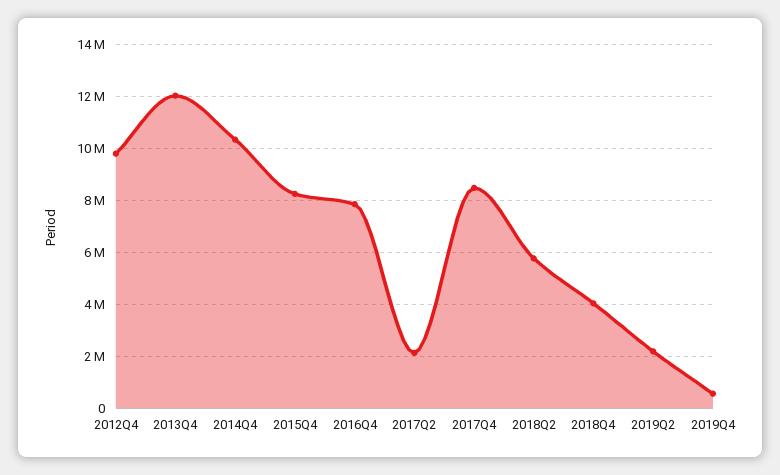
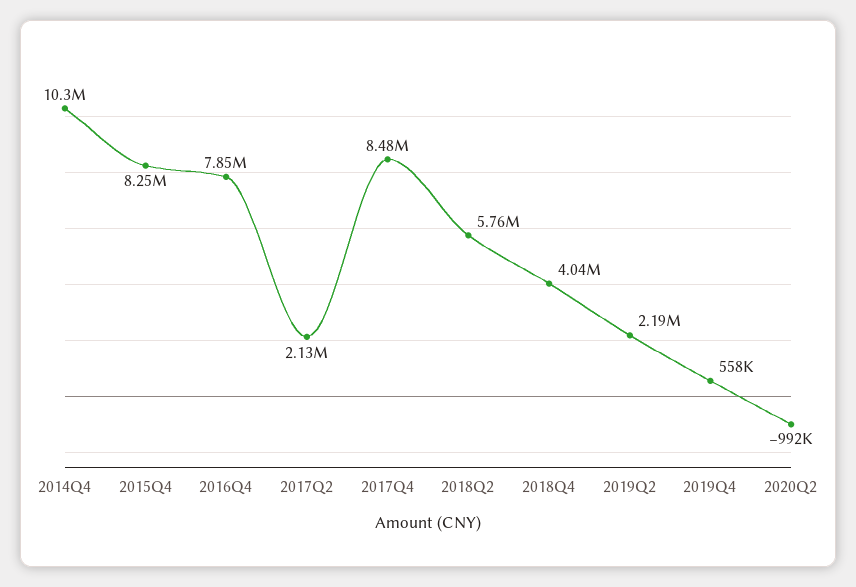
2012Q4: 9750000 -> none
2013Q4: 12000000 -> none
2020Q2: none -> -992000

